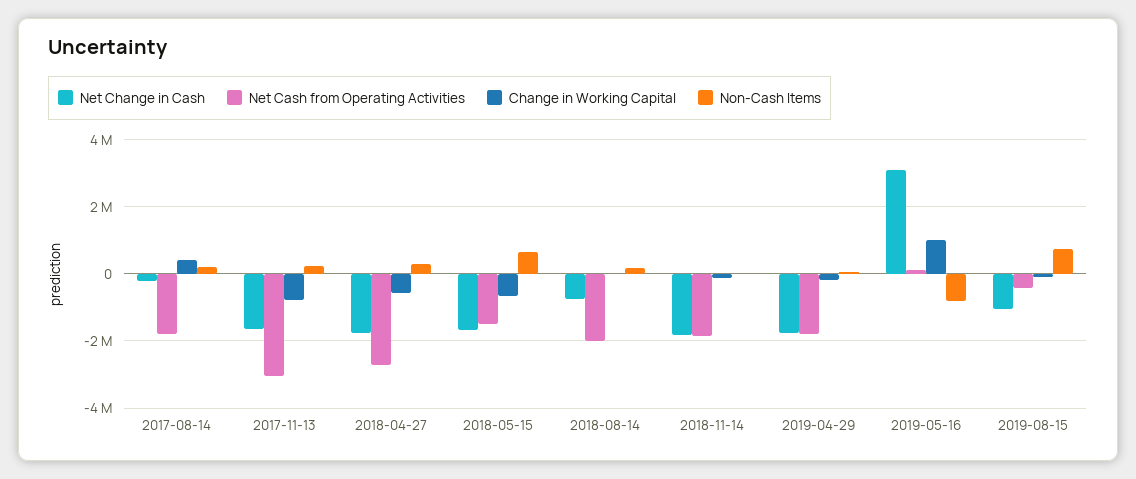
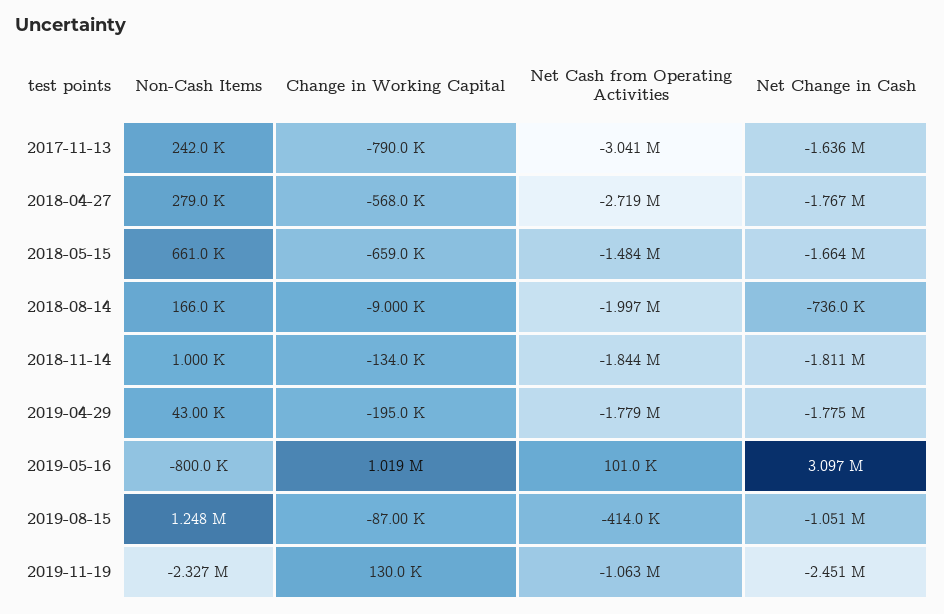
Net Change in Cash, 2017-08-14: -200000 -> none
Net Cash from Operating Activities, 2017-08-14: -1800000 -> none
Change in Working Capital, 2017-08-14: 400000 -> none
Non-Cash Items, 2017-08-14: 200000 -> none
Non-Cash Items, 2019-08-15: 800000 -> 1248000
Non-Cash Items, 2019-11-19: none -> -2327000
Change in Working Capital, 2019-11-19: none -> 130000
Net Cash from Operating Activities, 2019-11-19: none -> -1063000
Net Change in Cash, 2019-11-19: none -> -2451000

